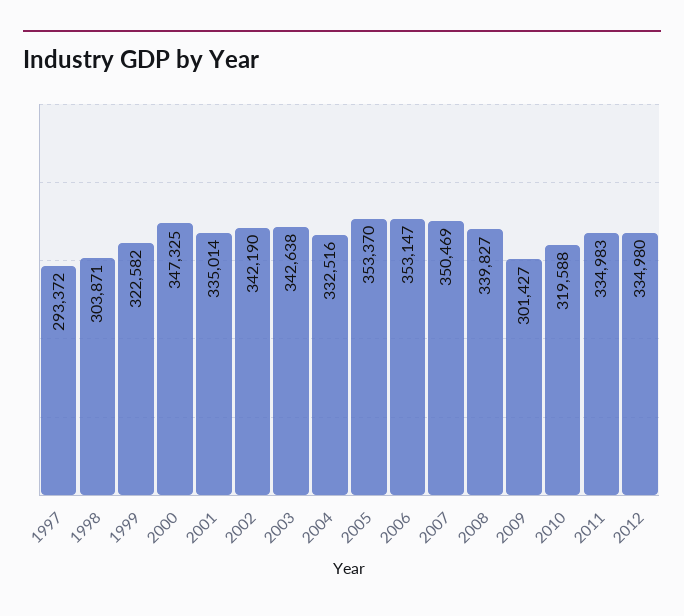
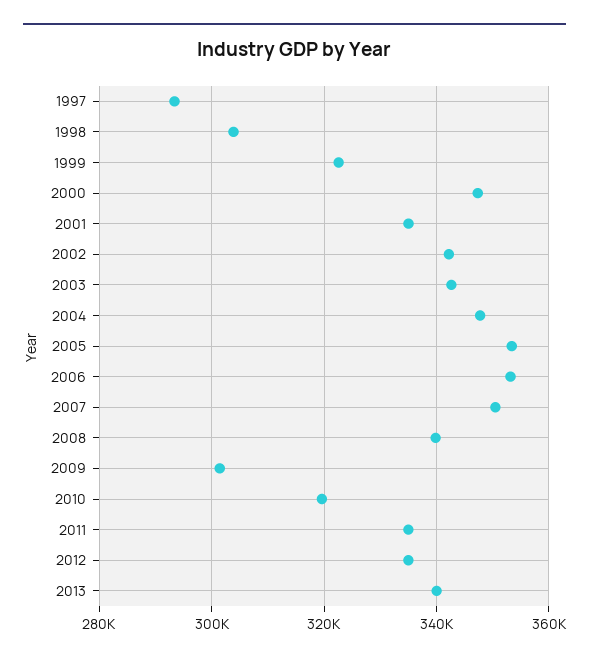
2004: 332516 -> 348000
2013: none -> 340000

